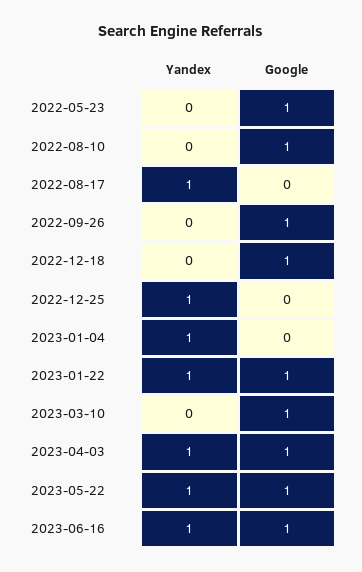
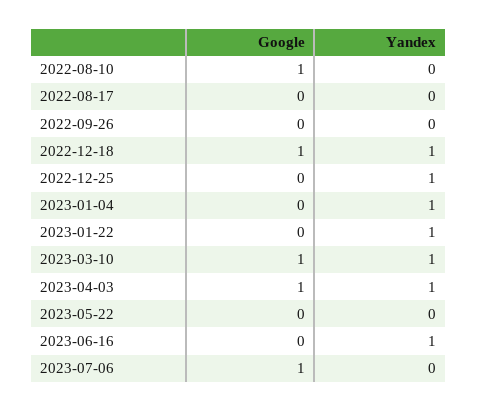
Yandex, 2022-05-23: 0 -> none
Google, 2022-05-23: 1 -> none
Yandex, 2022-08-17: 1 -> 0
Google, 2022-09-26: 1 -> 0
Yandex, 2022-12-18: 0 -> 1
Google, 2023-01-22: 1 -> 0
Yandex, 2023-03-10: 0 -> 1
Yandex, 2023-05-22: 1 -> 0
Google, 2023-05-22: 1 -> 0
Google, 2023-06-16: 1 -> 0
Google, 2023-07-06: none -> 1
Yandex, 2023-07-06: none -> 0

